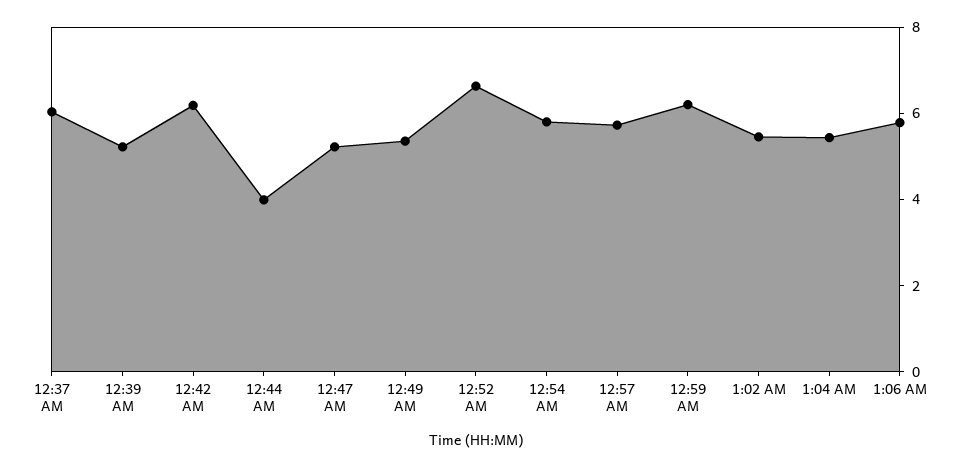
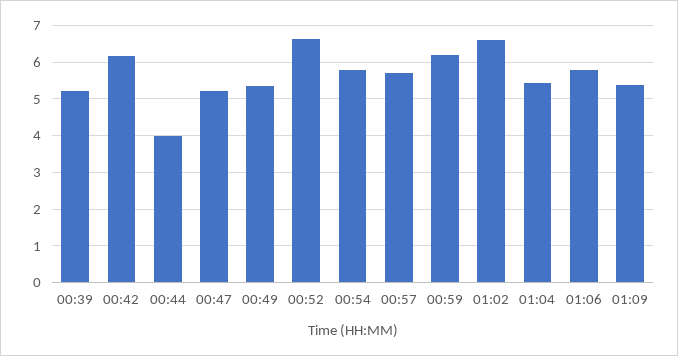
12:37 AM: 6 -> none
1:02 AM: 5.5 -> 6.6
01:09: none -> 5.4

